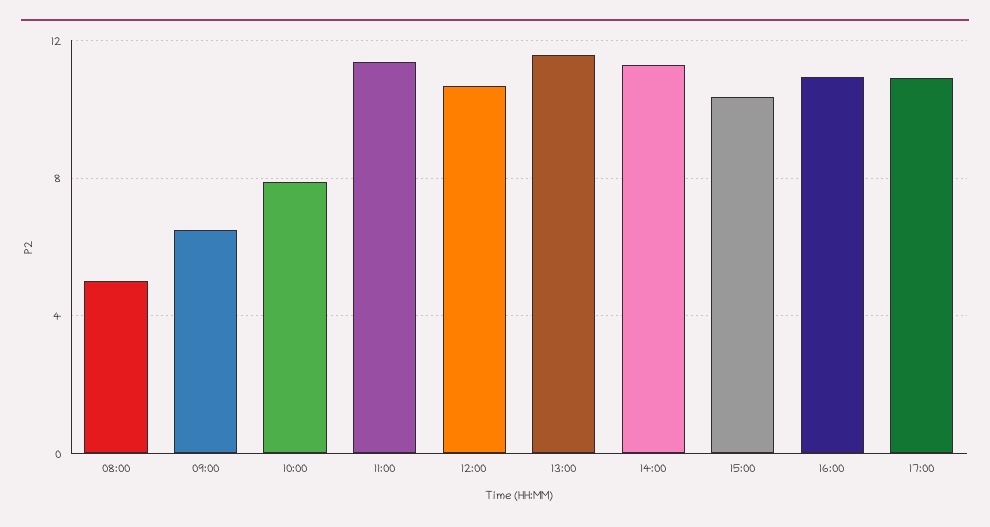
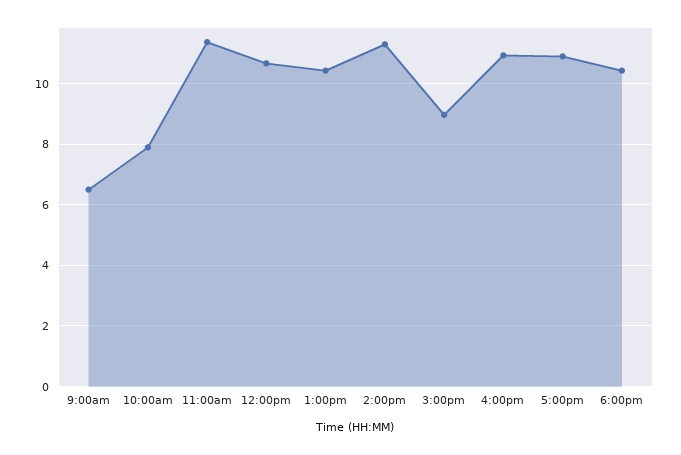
08:00: 5 -> none
13:00: 11.5 -> 10.4
15:00: 10.5 -> 9
6:00pm: none -> 10.4

